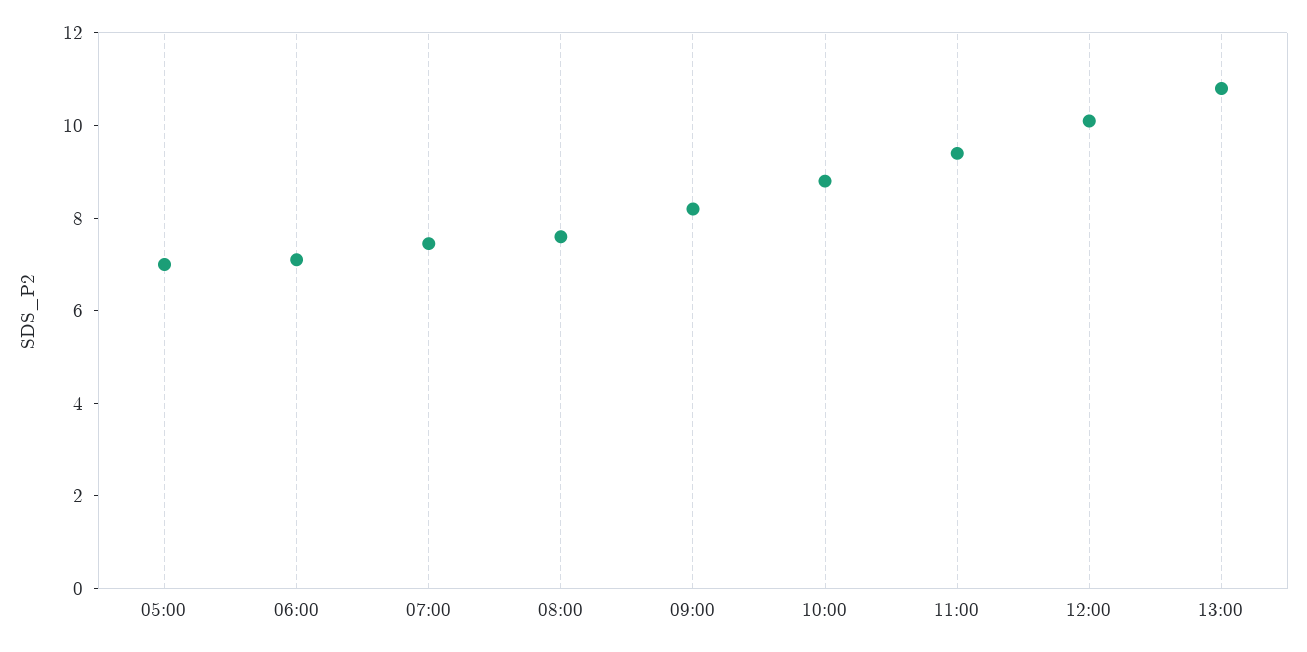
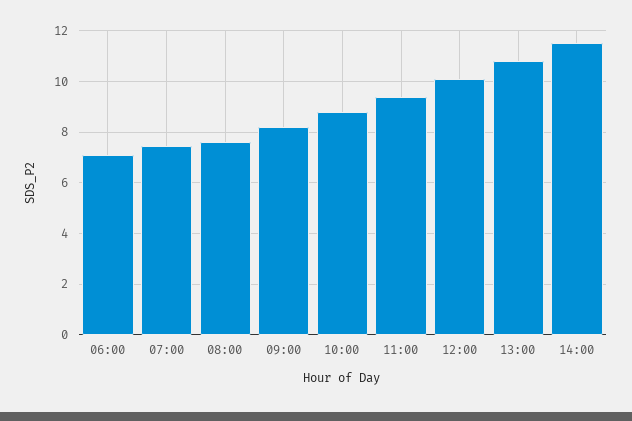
05:00: 7 -> none
14:00: none -> 11.5

